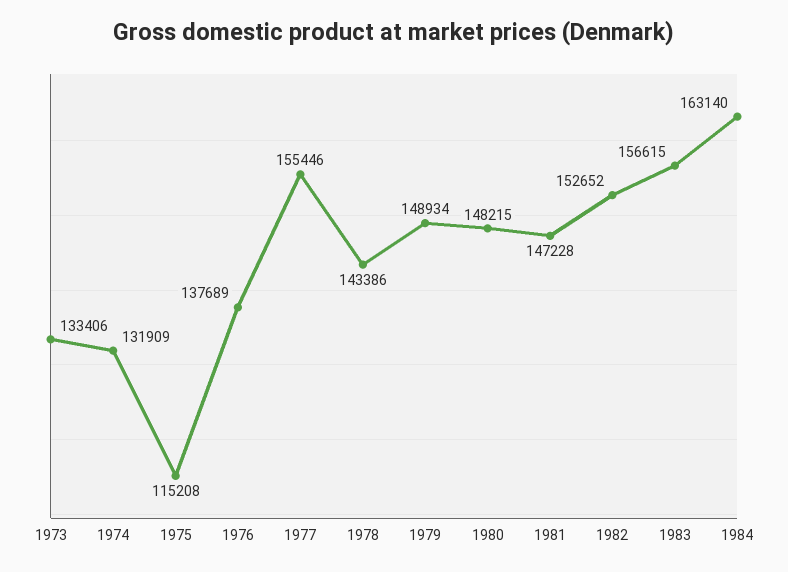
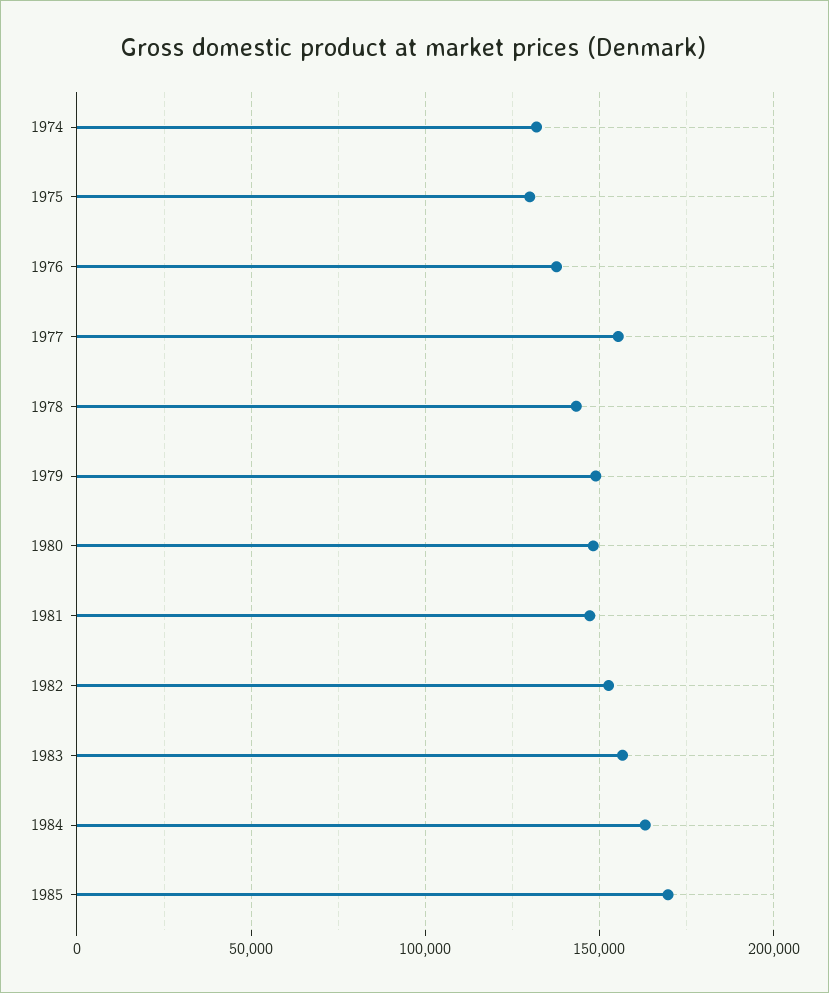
1973: 133406 -> none
1975: 115208 -> 130000
1985: none -> 170000

